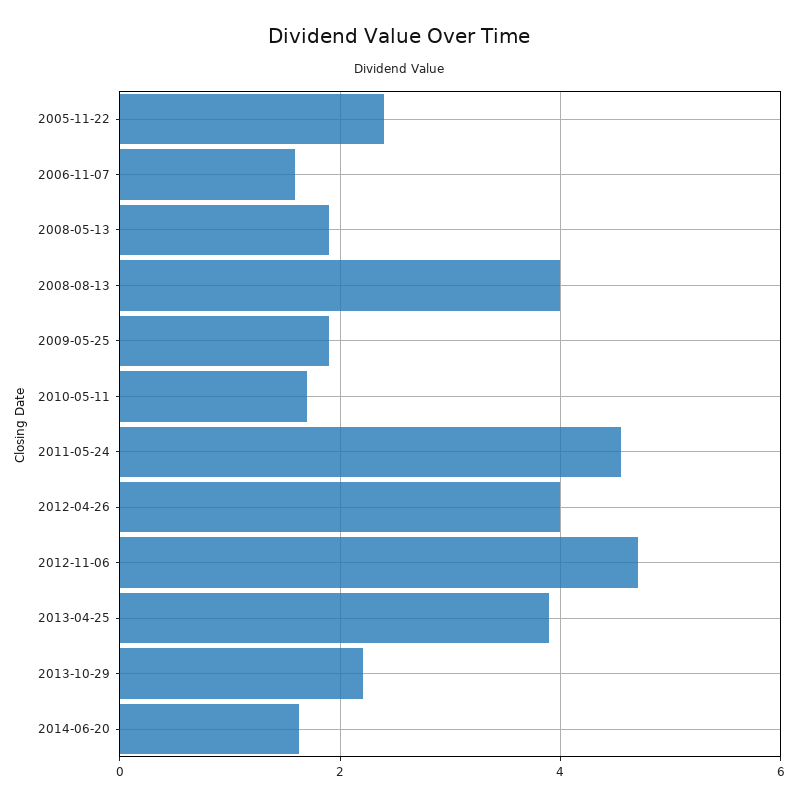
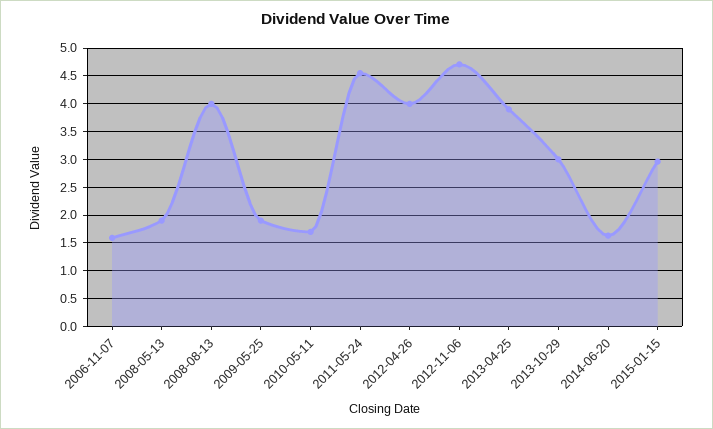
2005-11-22: 2.4 -> none
2013-10-29: 2.2 -> 3
2015-01-15: none -> 3

